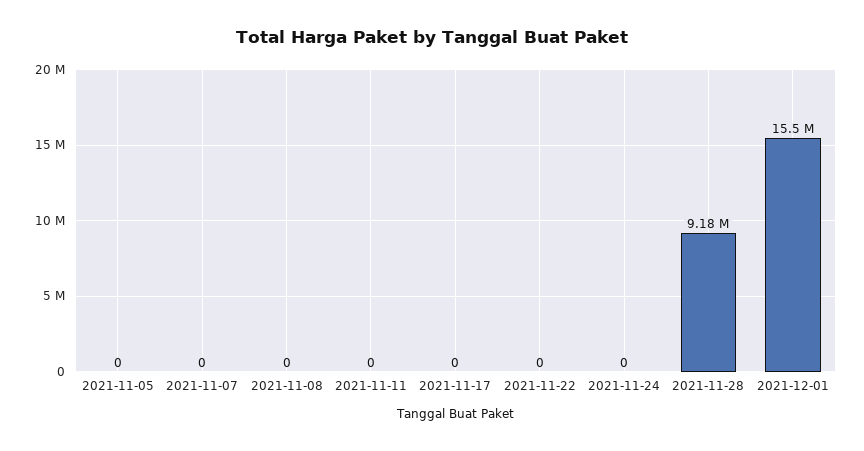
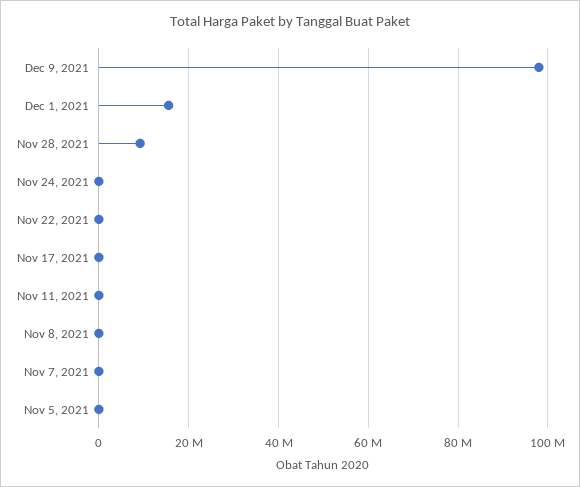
Dec 9, 2021: none -> 98000000

